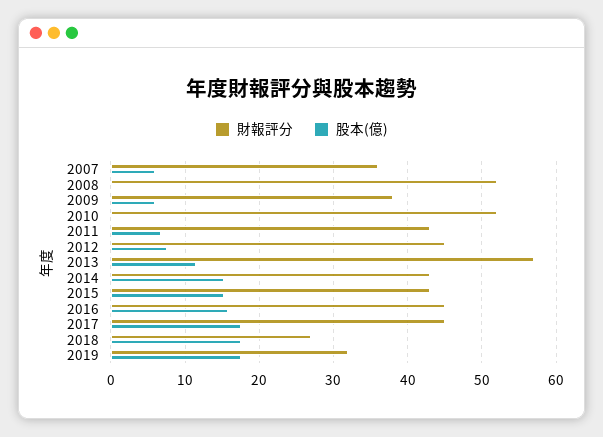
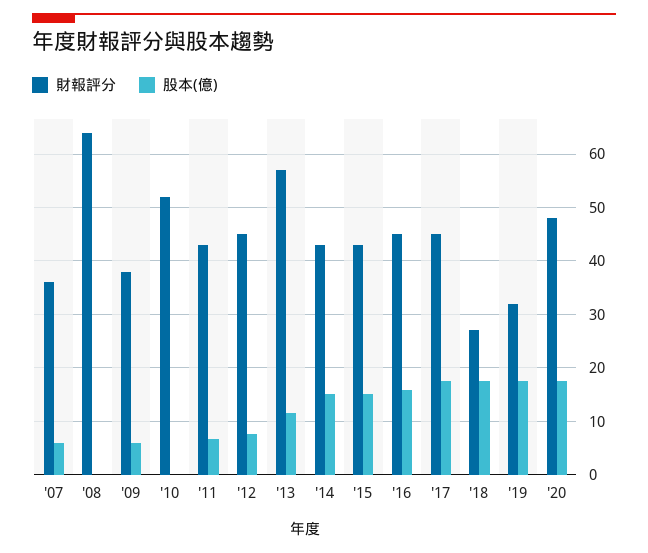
財報評分, 2008: 52 -> 64
財報評分, '20: none -> 48
股本(億), '20: none -> 18

